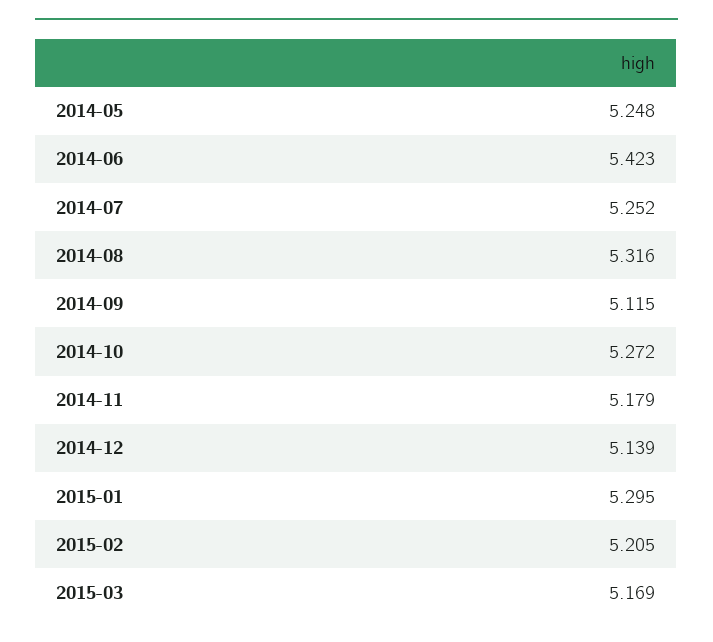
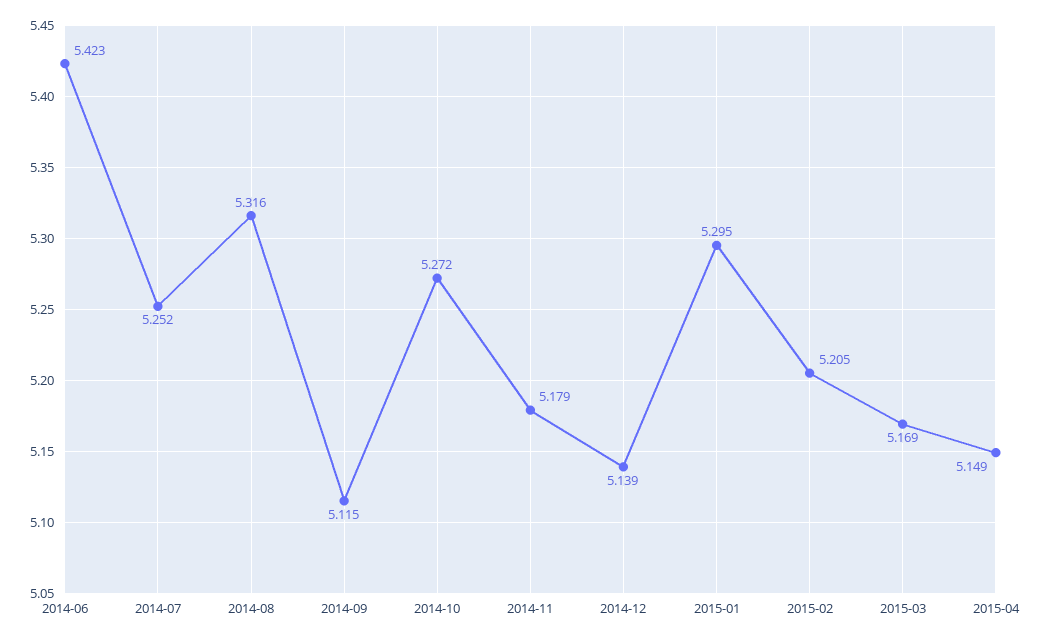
2014-05: 5.248 -> none
2015-04: none -> 5.149

